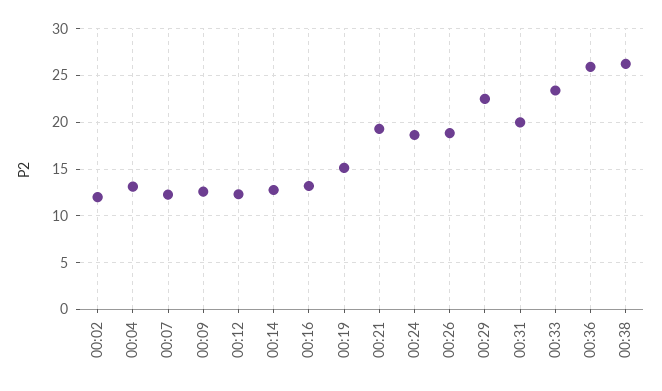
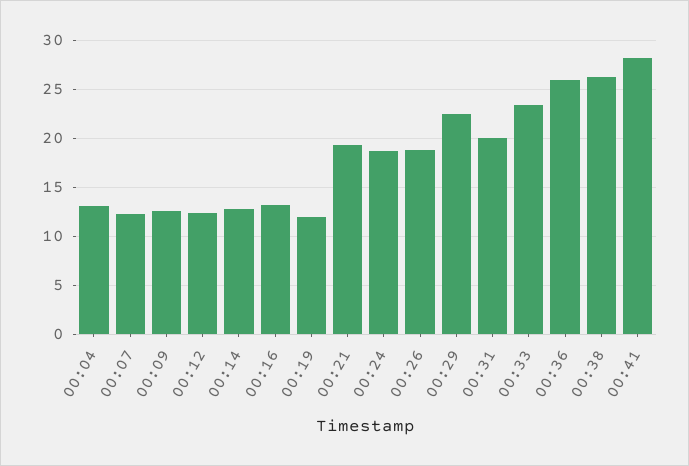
00:02: 12 -> none
00:19: 15 -> 12
00:41: none -> 28

